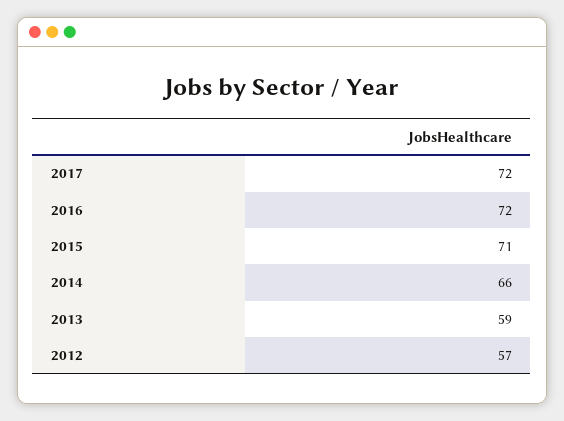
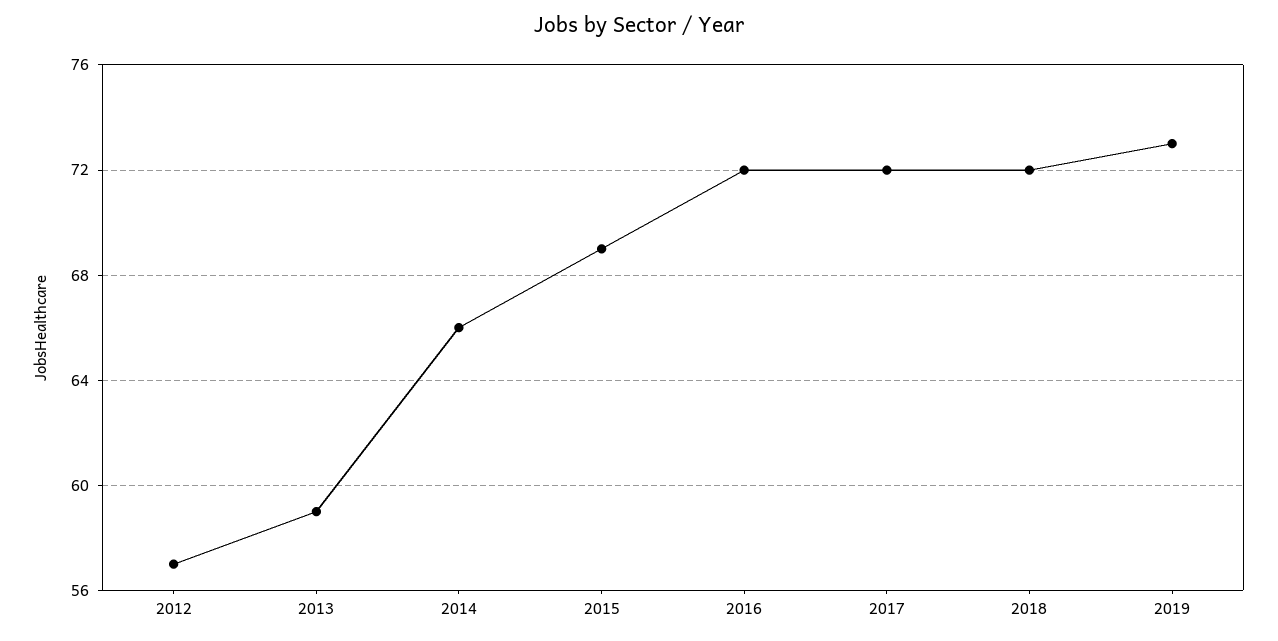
2015: 71 -> 69
2018: none -> 72
2019: none -> 73

